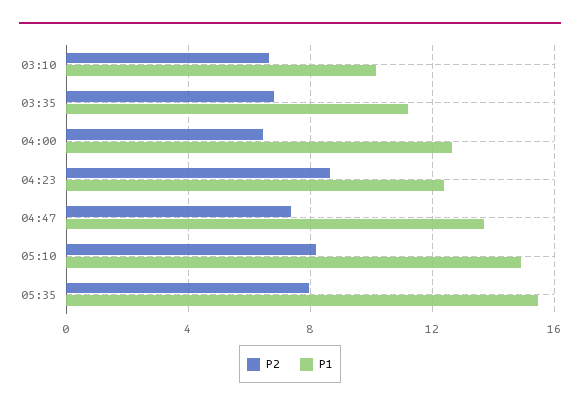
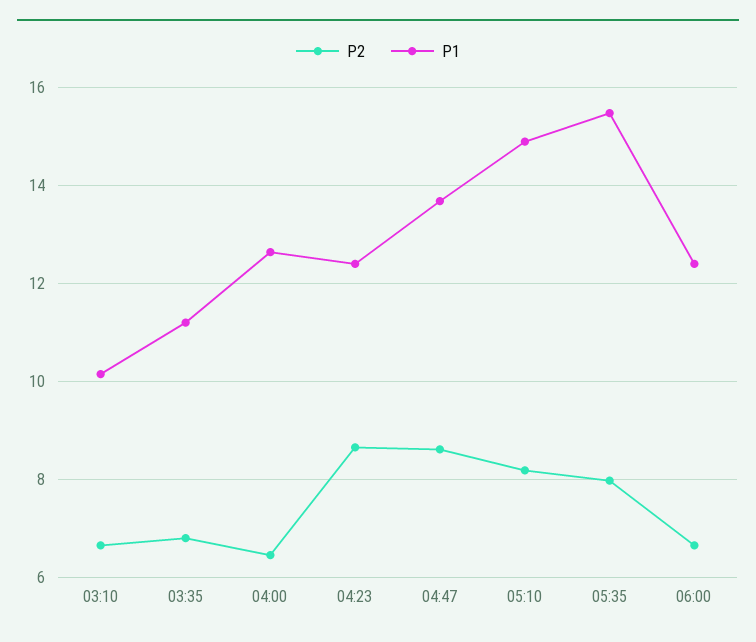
P2, 04:47: 7.5 -> 8.6
P2, 06:00: none -> 6.6
P1, 06:00: none -> 12.4

